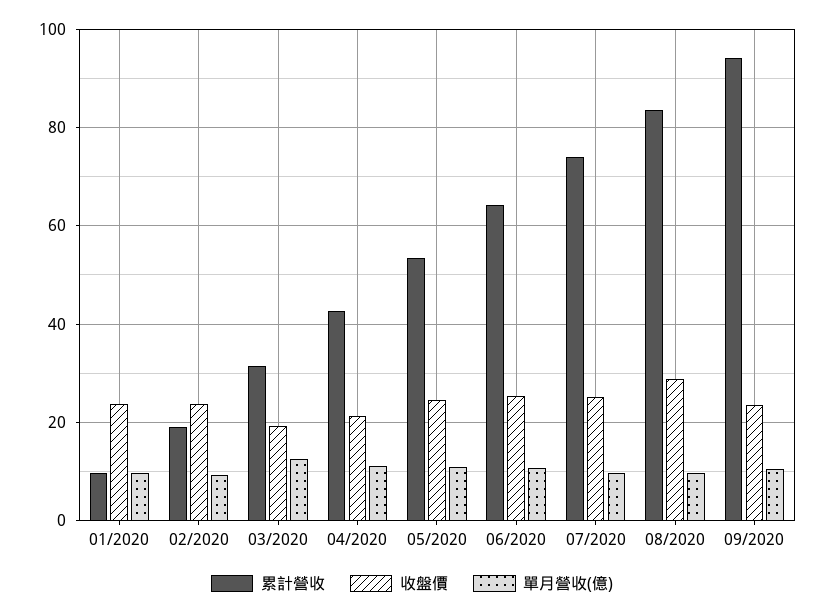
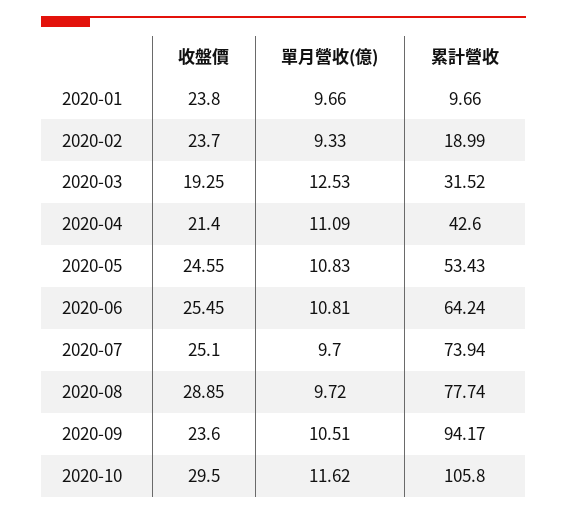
累計營收, 08/2020: 84 -> 77.74
收盤價, 2020-10: none -> 29.5
單月營收(億), 2020-10: none -> 11.62
累計營收, 2020-10: none -> 105.8

